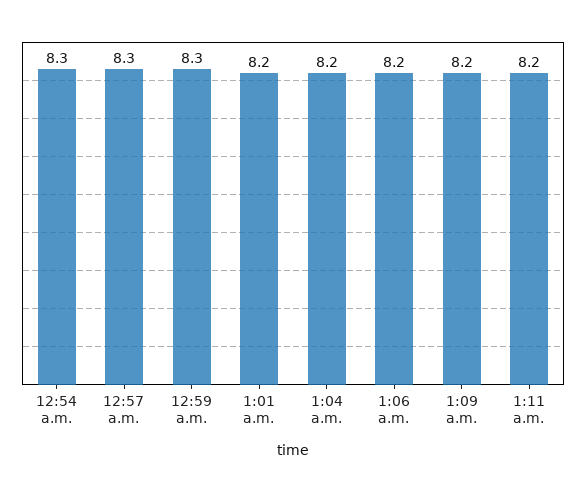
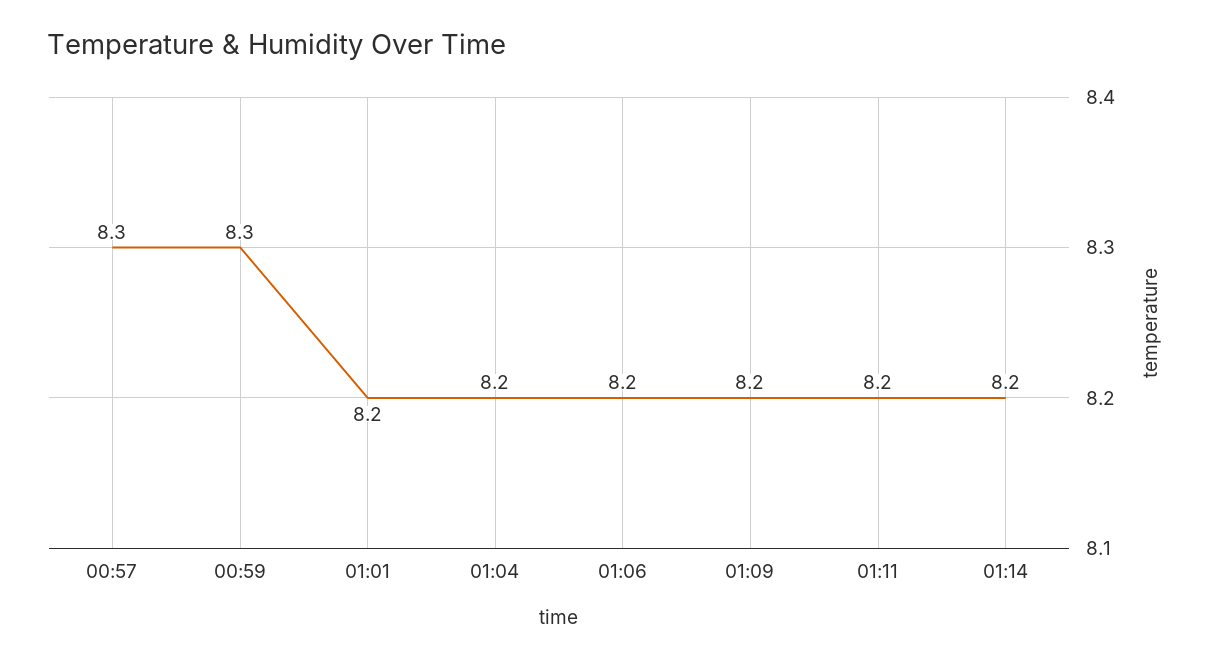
12:54 a.m.: 8.3 -> none
01:14: none -> 8.2

